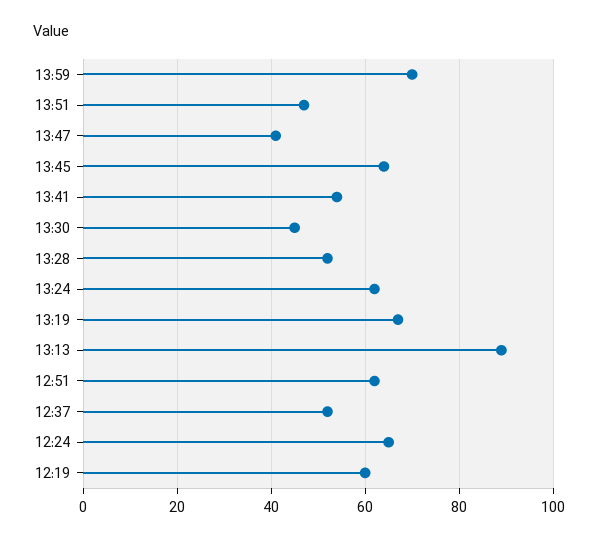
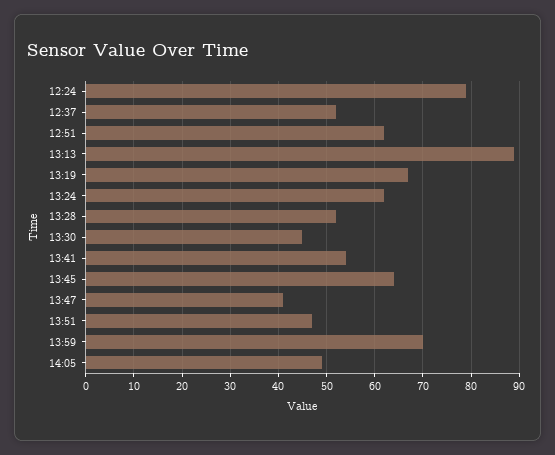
12:24: 65 -> 80
12:19: 60 -> none
14:05: none -> 50

